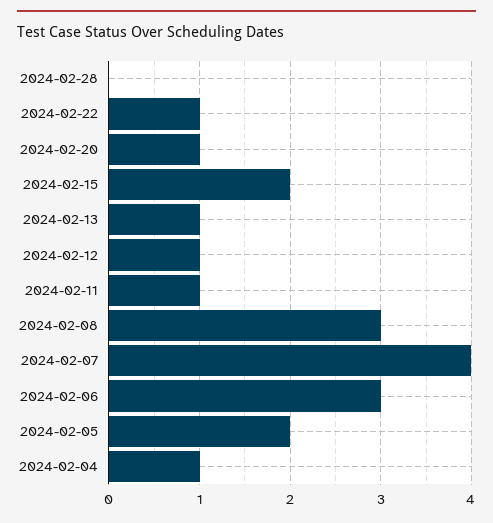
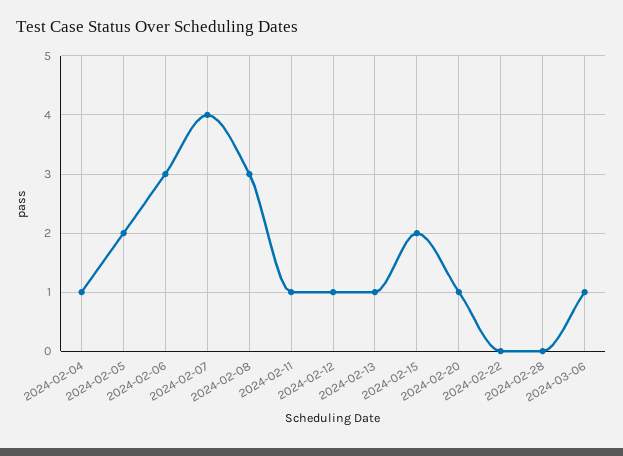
2024-02-22: 1 -> 0
2024-03-06: none -> 1

